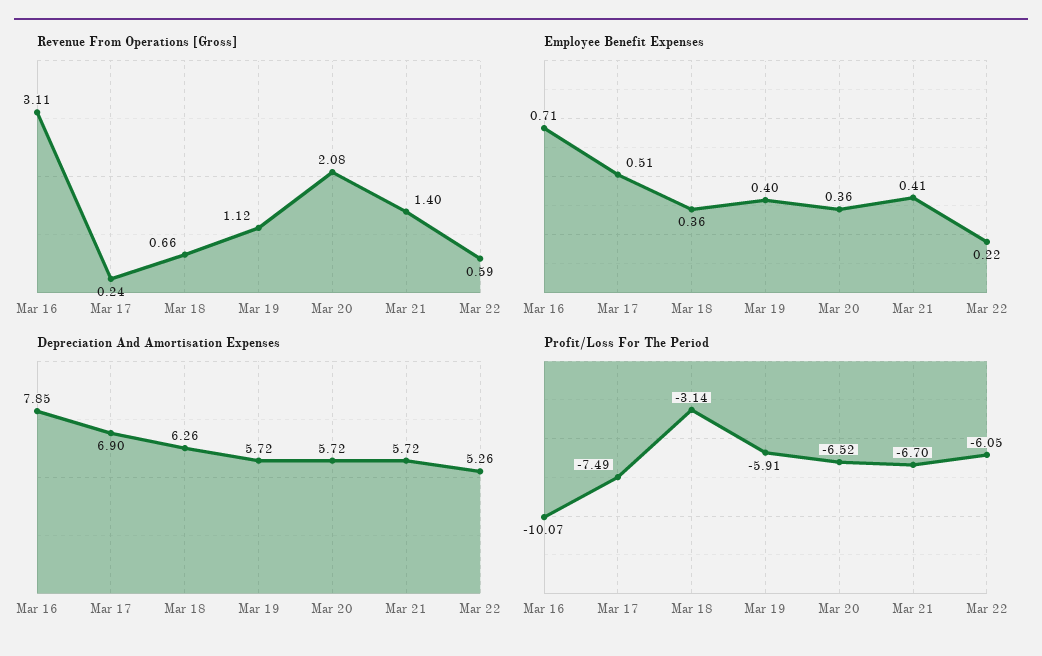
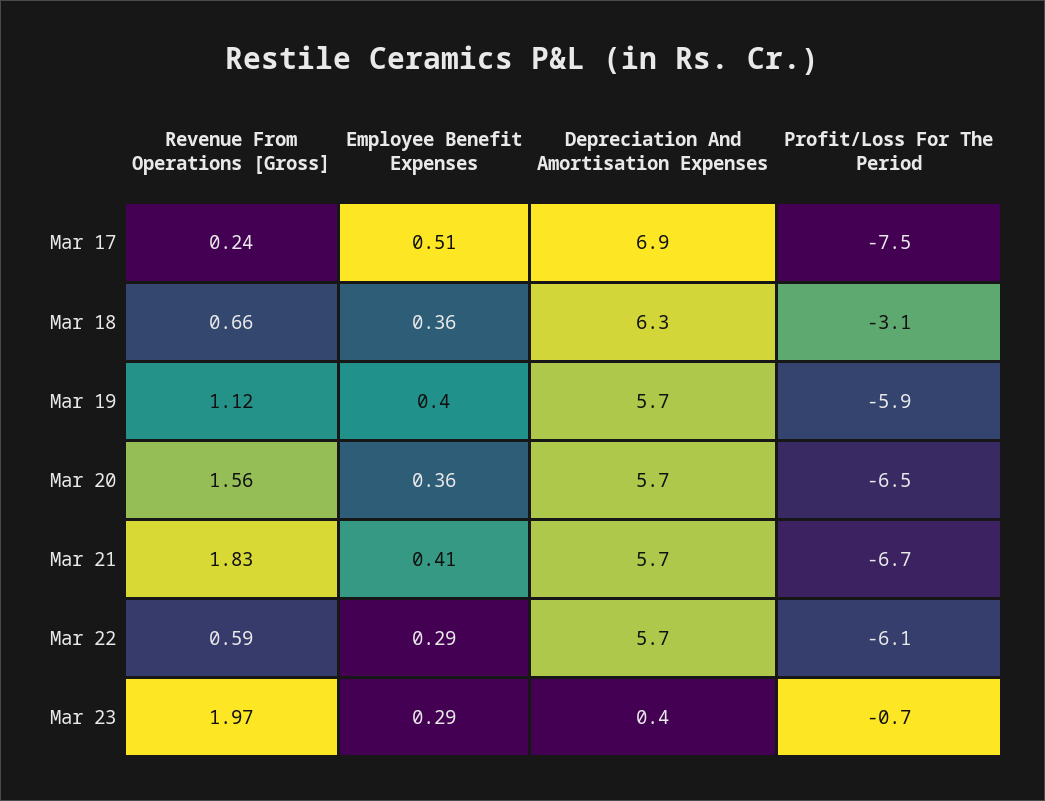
Revenue From Operations [Gross], Mar 16: 3.11 -> none
Revenue From Operations [Gross], Mar 20: 2.08 -> 1.56
Revenue From Operations [Gross], Mar 21: 1.4 -> 1.83
Employee Benefit Expenses, Mar 16: 0.71 -> none
Employee Benefit Expenses, Mar 22: 0.22 -> 0.29
Depreciation And Amortisation Expenses, Mar 16: 7.85 -> none
Depreciation And Amortisation Expenses, Mar 22: 5.26 -> 5.7
Profit/Loss For The Period, Mar 16: -10.07 -> none
Revenue From Operations [Gross], Mar 23: none -> 1.97
Employee Benefit Expenses, Mar 23: none -> 0.29
Depreciation And Amortisation Expenses, Mar 23: none -> 0.4
Profit/Loss For The Period, Mar 23: none -> -0.7

